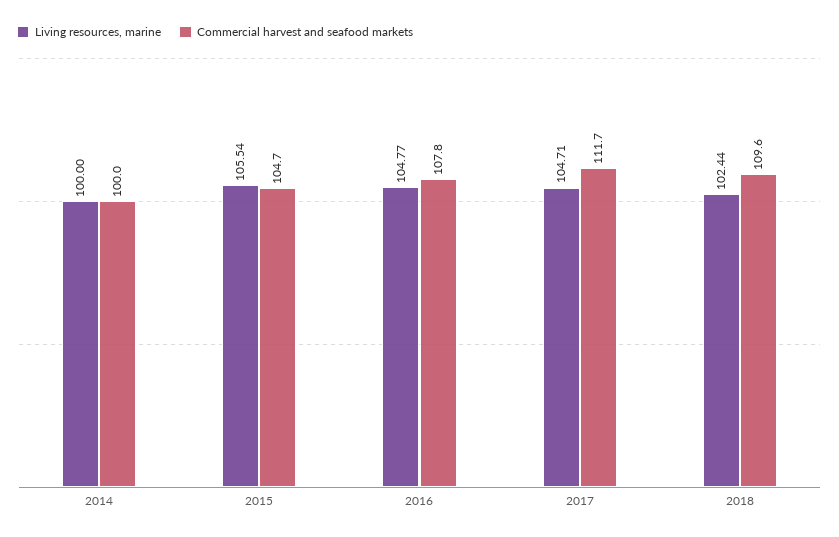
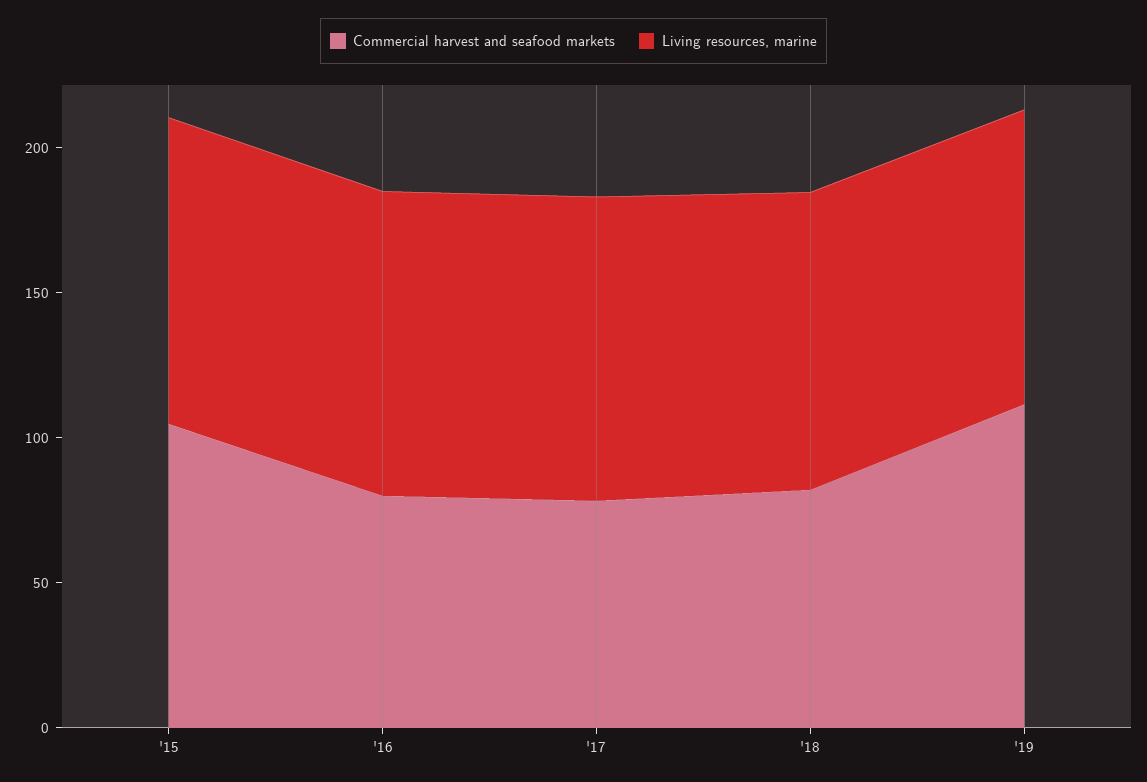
Living resources, marine, 2014: 100 -> none
Commercial harvest and seafood markets, 2014: 100 -> none
Commercial harvest and seafood markets, 2016: 107.8 -> 80
Commercial harvest and seafood markets, 2017: 111.7 -> 80
Commercial harvest and seafood markets, 2018: 109.6 -> 80
Commercial harvest and seafood markets, '19: none -> 110
Living resources, marine, '19: none -> 100

